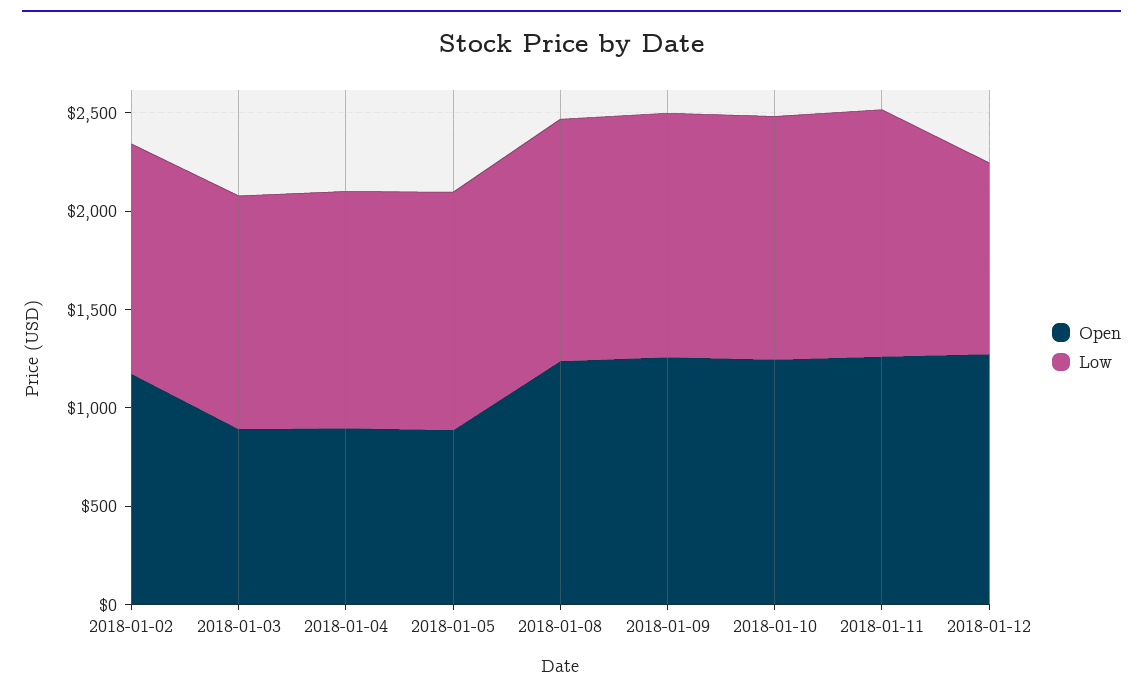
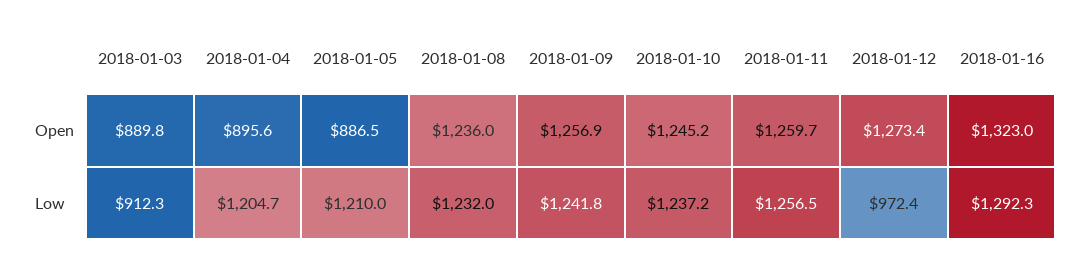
Open, 2018-01-02: 1200 -> none
Low, 2018-01-02: 1200 -> none
Low, 2018-01-03: 1200 -> 912.3
Open, 2018-01-16: none -> 1323
Low, 2018-01-16: none -> 1292.3

